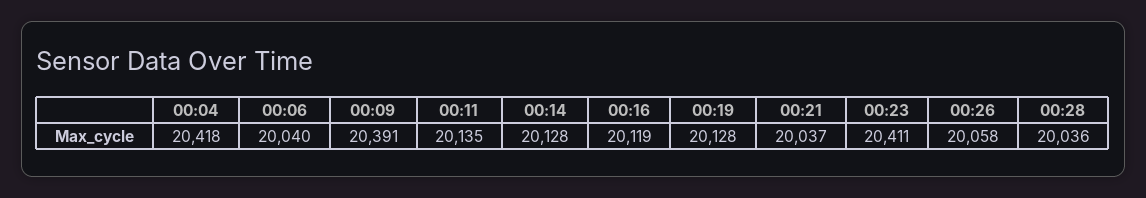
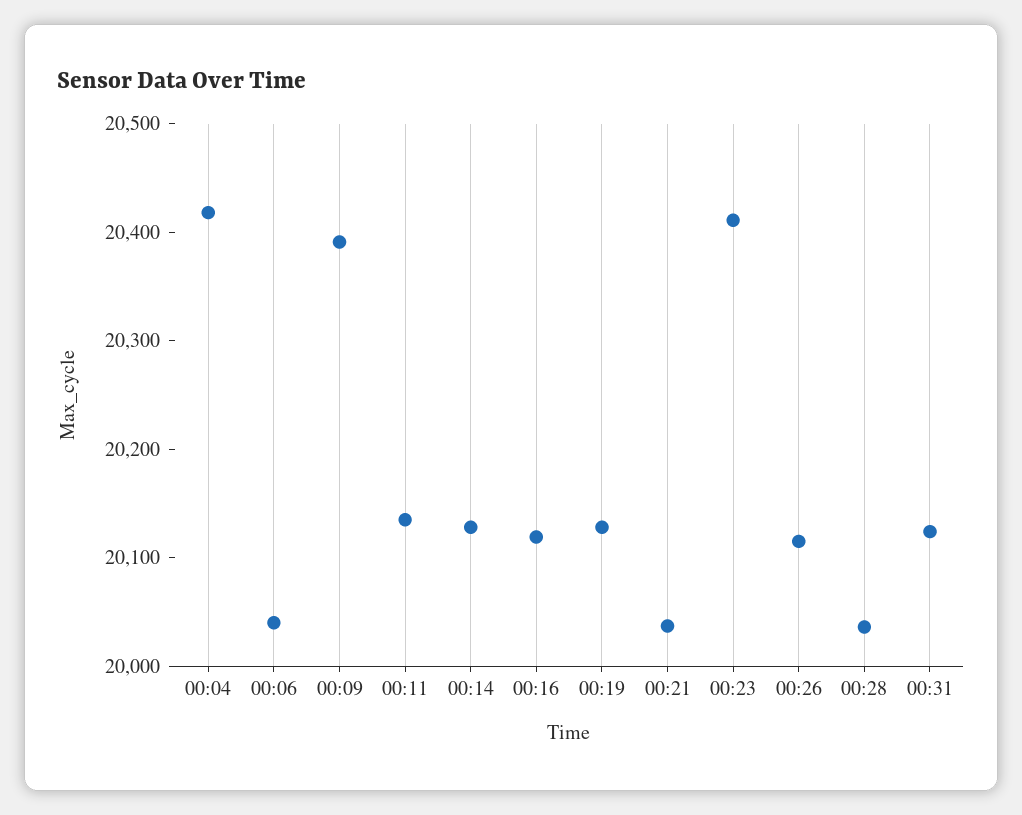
00:26: 20058 -> 20120
00:31: none -> 20120

